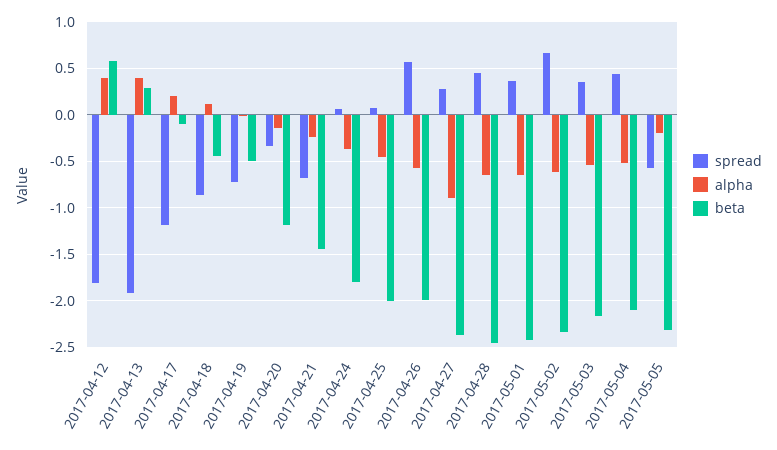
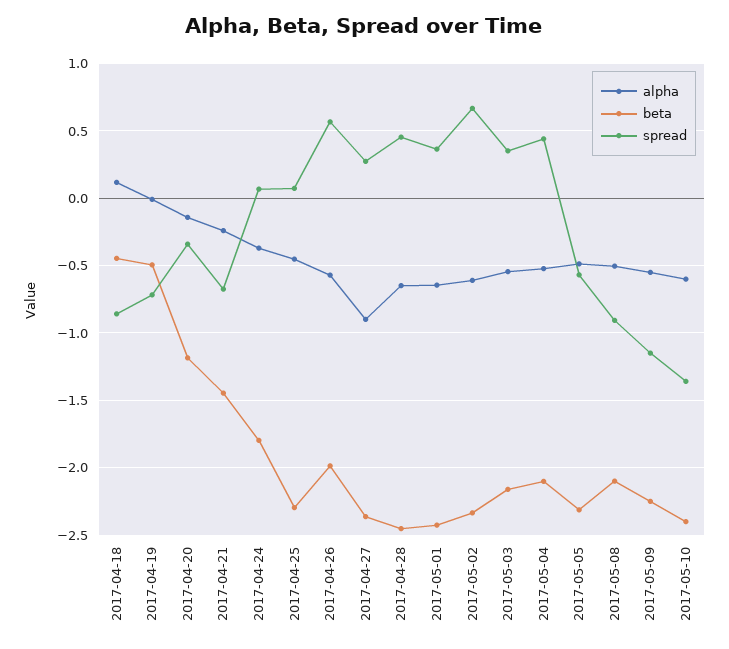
spread, 2017-04-12: -1.8 -> none
alpha, 2017-04-12: 0.4 -> none
beta, 2017-04-12: 0.6 -> none
spread, 2017-04-13: -1.9 -> none
alpha, 2017-04-13: 0.4 -> none
beta, 2017-04-13: 0.3 -> none
spread, 2017-04-17: -1.2 -> none
alpha, 2017-04-17: 0.2 -> none
beta, 2017-04-17: -0.1 -> none
beta, 2017-04-25: -2 -> -2.3
alpha, 2017-05-05: -0.2 -> -0.5
alpha, 2017-05-08: none -> -0.5
beta, 2017-05-08: none -> -2.1
spread, 2017-05-08: none -> -0.9
alpha, 2017-05-09: none -> -0.55
beta, 2017-05-09: none -> -2.25
spread, 2017-05-09: none -> -1.15
alpha, 2017-05-10: none -> -0.6
beta, 2017-05-10: none -> -2.4
spread, 2017-05-10: none -> -1.35

